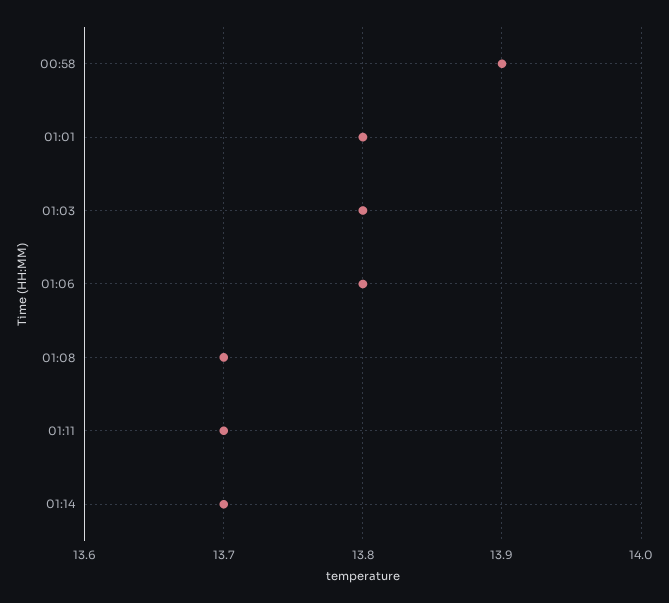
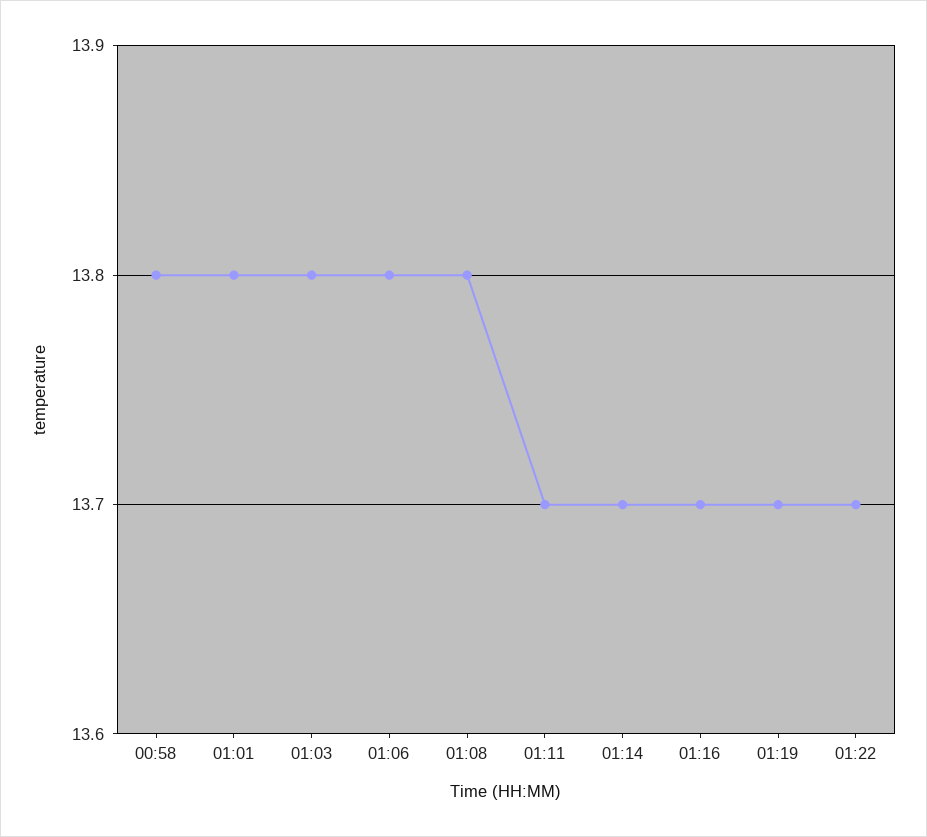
00:58: 13.9 -> 13.8
01:08: 13.7 -> 13.8
01:16: none -> 13.7
01:19: none -> 13.7
01:22: none -> 13.7

